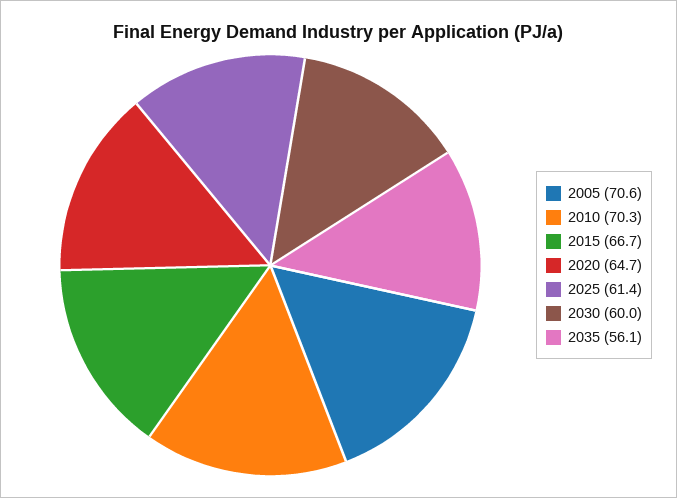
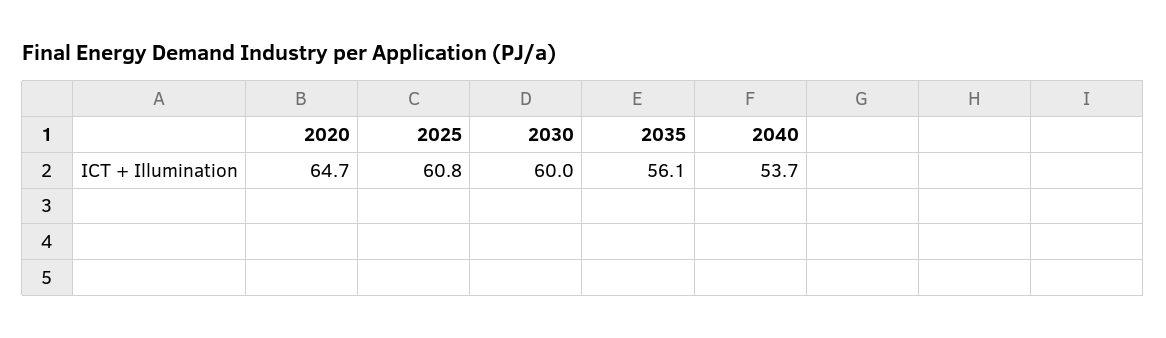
2005: 70.6 -> none
2010: 70.3 -> none
2015: 66.7 -> none
2025: 61.4 -> 60.8
2040: none -> 53.7

